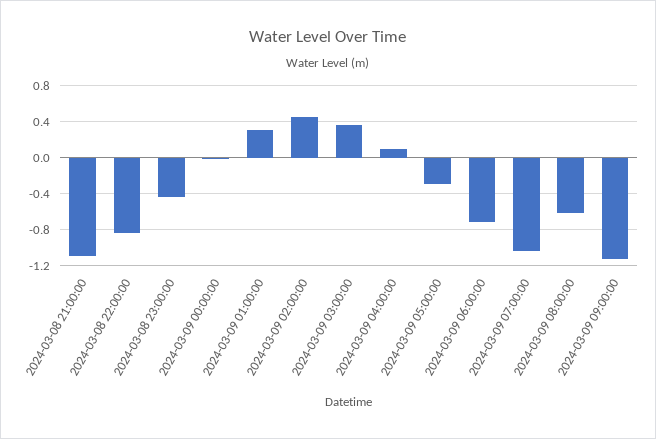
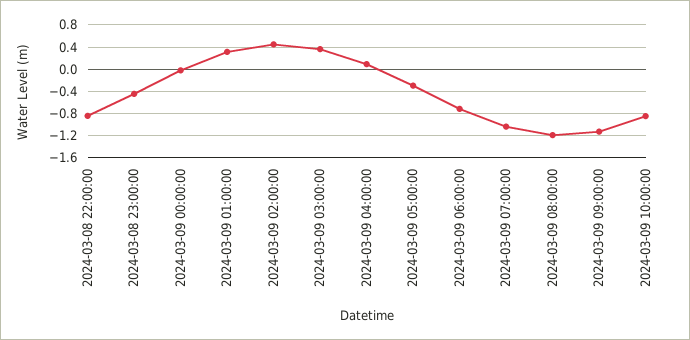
2024-03-08 21:00:00: -1.1 -> none
2024-03-09 08:00:00: -0.6 -> -1.2
2024-03-09 10:00:00: none -> -0.8

